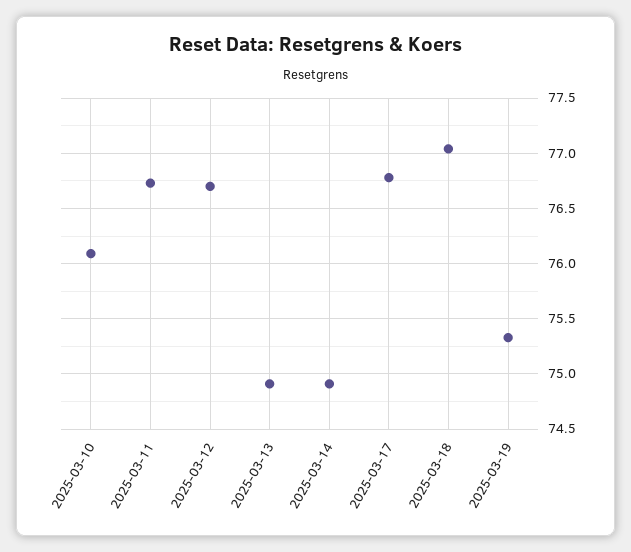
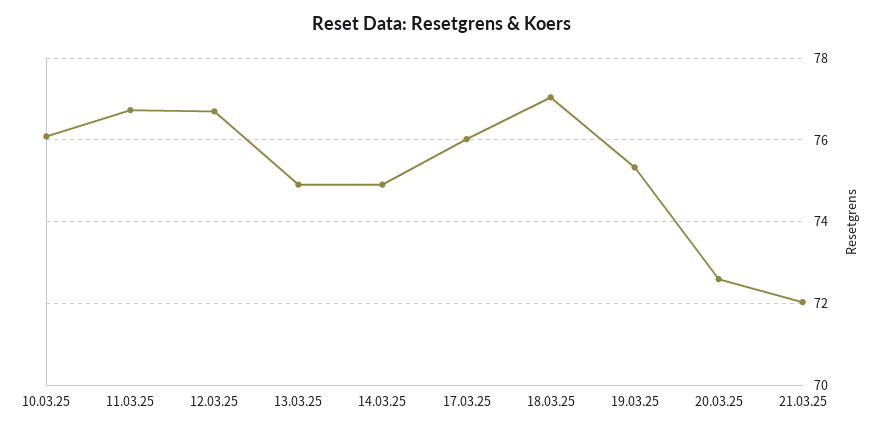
2025-03-17: 76.8 -> 76
20.03.25: none -> 72.6
21.03.25: none -> 72

